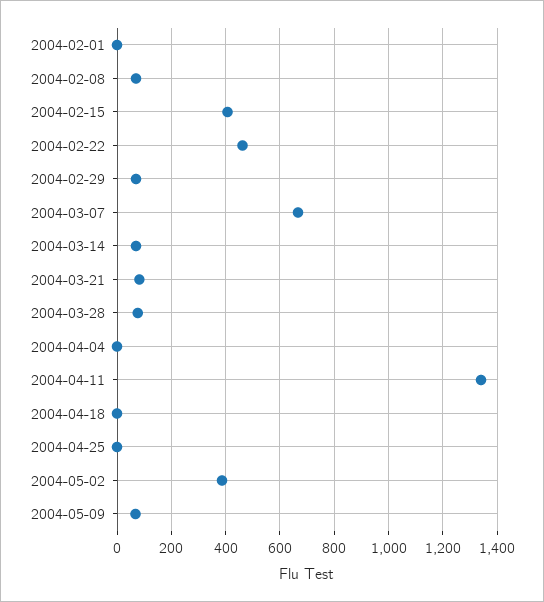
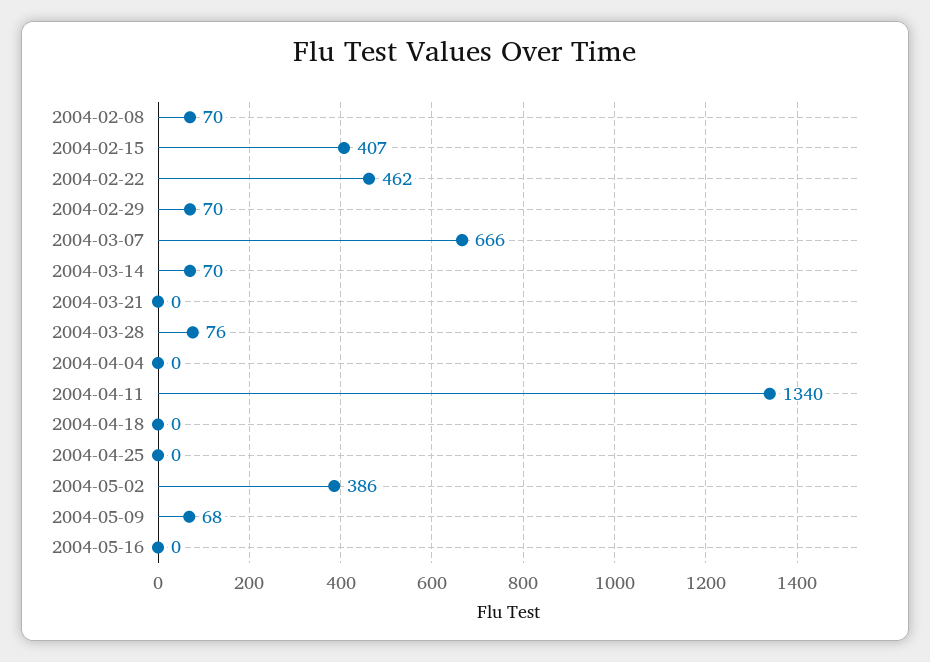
2004-02-01: 0 -> none
2004-03-21: 75 -> 0
2004-05-16: none -> 0

